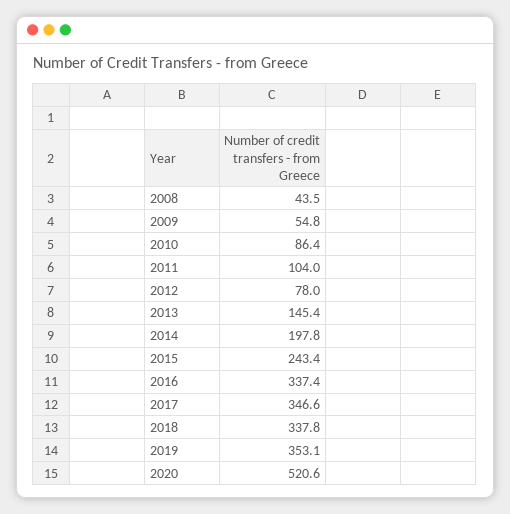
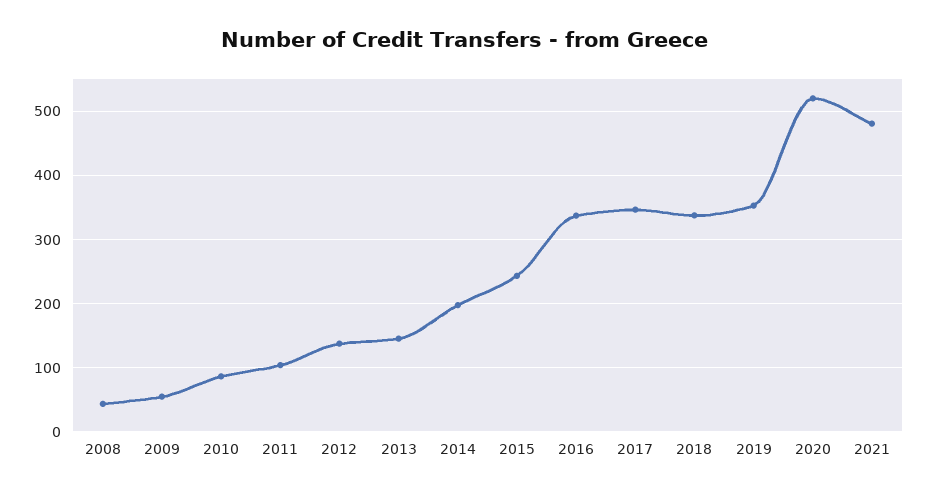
2012: 78 -> 140
2021: none -> 480

